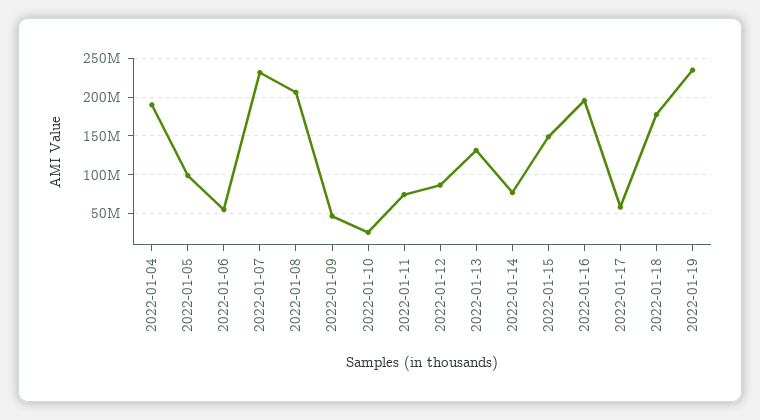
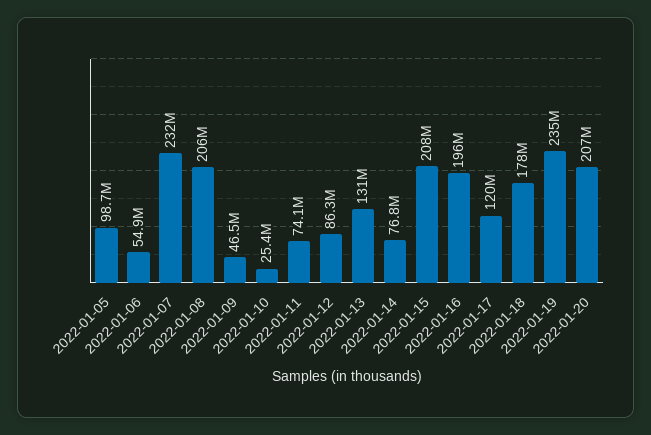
2022-01-04: 190000000 -> none
2022-01-15: 150000000 -> 208000000
2022-01-17: 60000000 -> 120000000
2022-01-20: none -> 207000000

